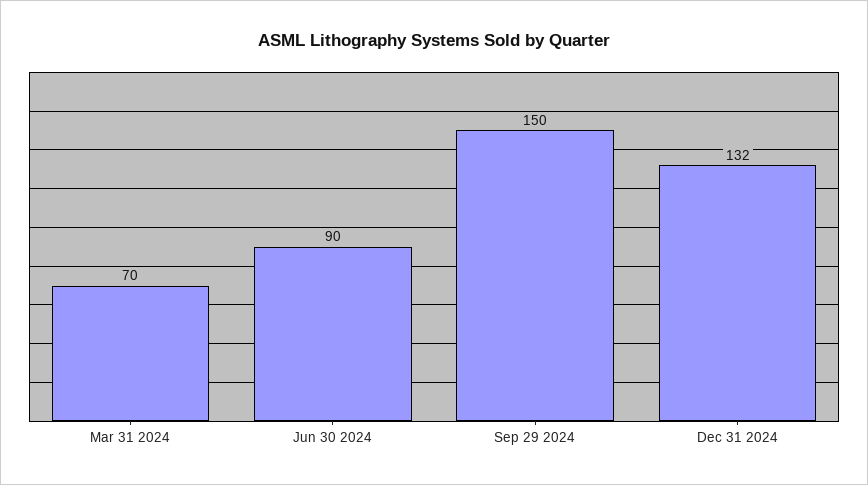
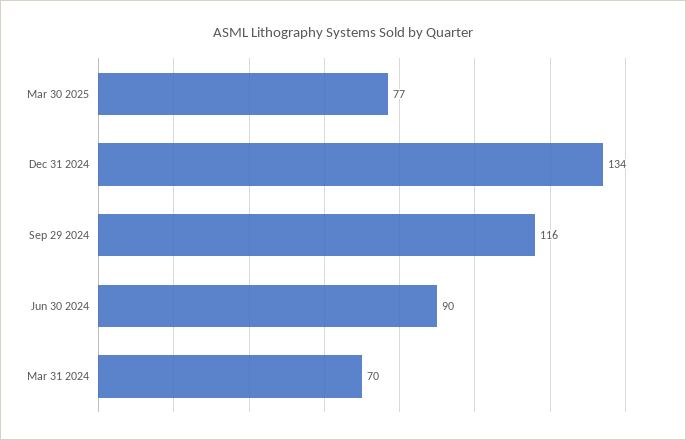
Sep 29 2024: 150 -> 116
Dec 31 2024: 132 -> 134
Mar 30 2025: none -> 77

